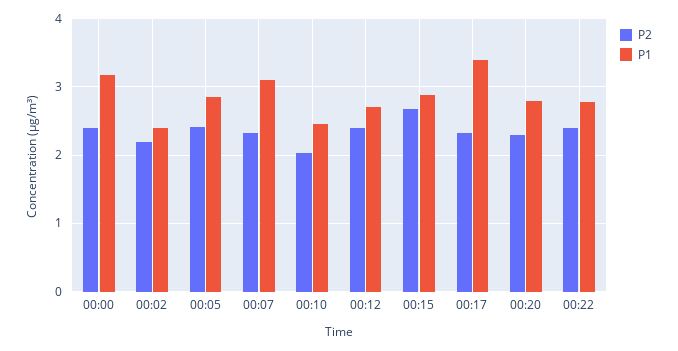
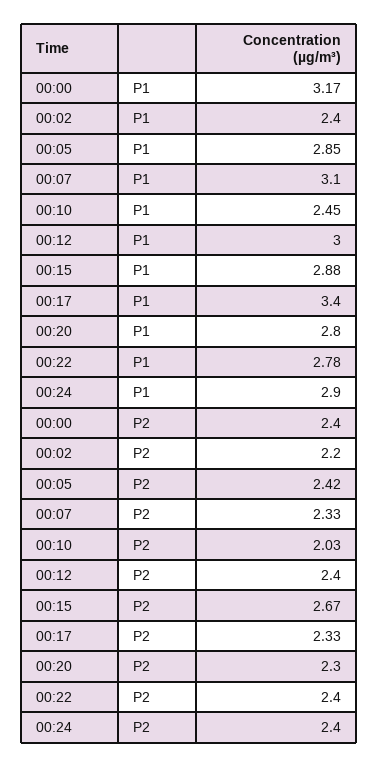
P1, 00:12: 2.7 -> 3
P1, 00:24: none -> 2.9
P2, 00:24: none -> 2.4

